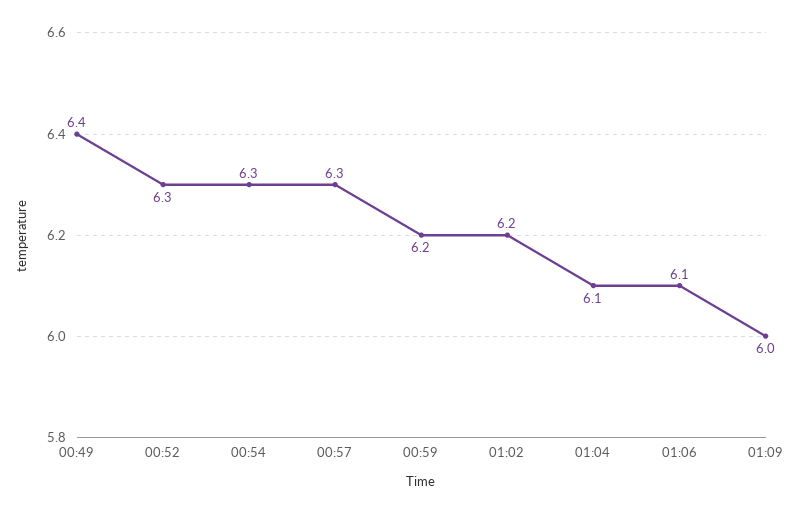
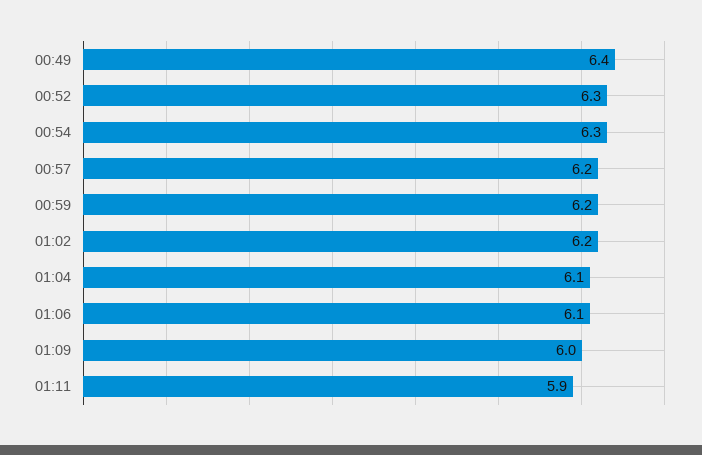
00:57: 6.3 -> 6.2
01:11: none -> 5.9

